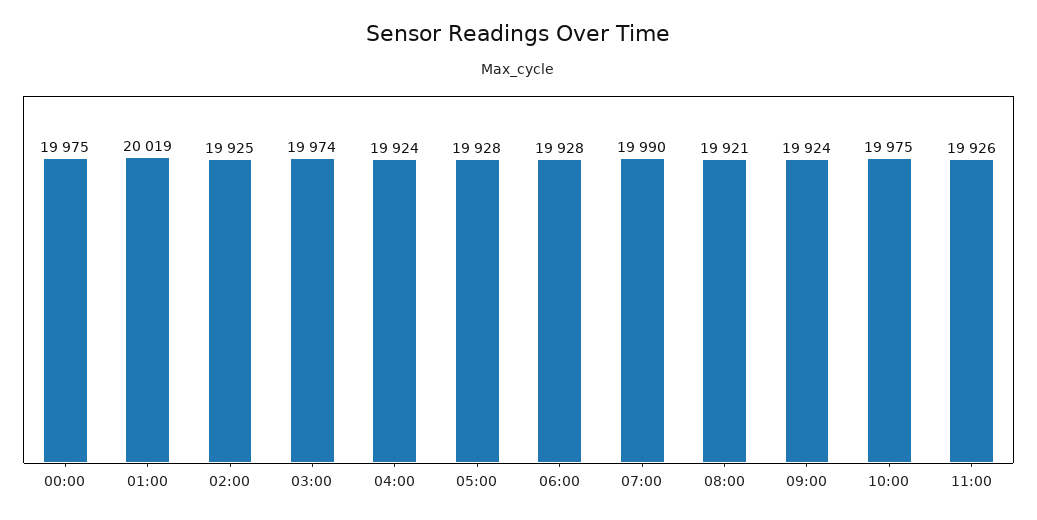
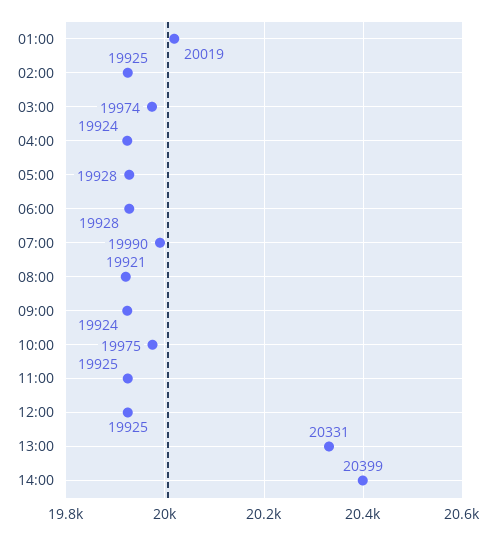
00:00: 19975 -> none
11:00: 19926 -> 19925
12:00: none -> 19925
13:00: none -> 20331
14:00: none -> 20399

